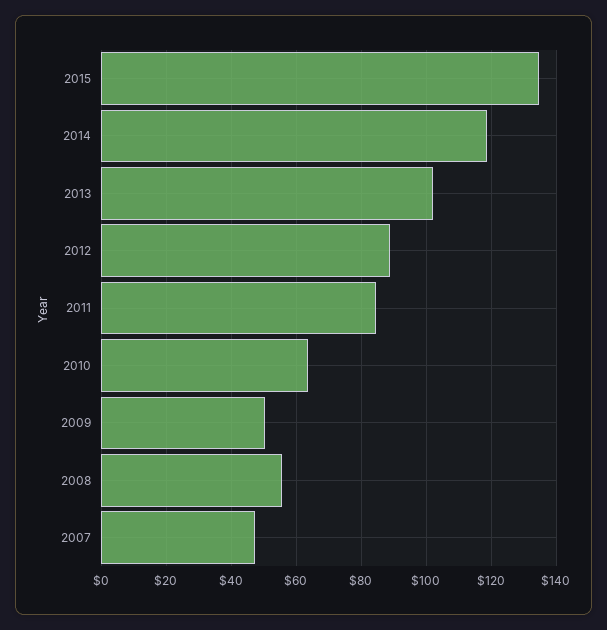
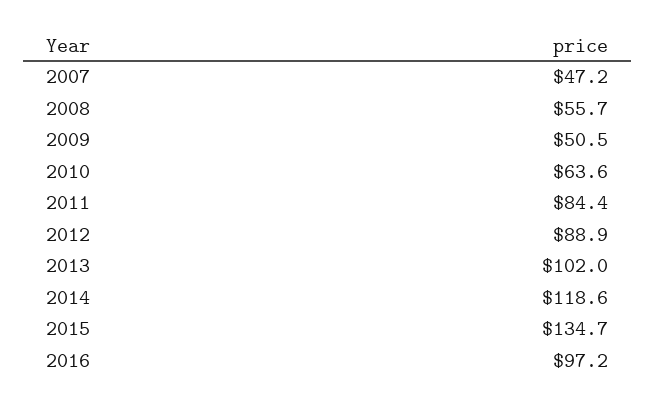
2016: none -> 97.2

